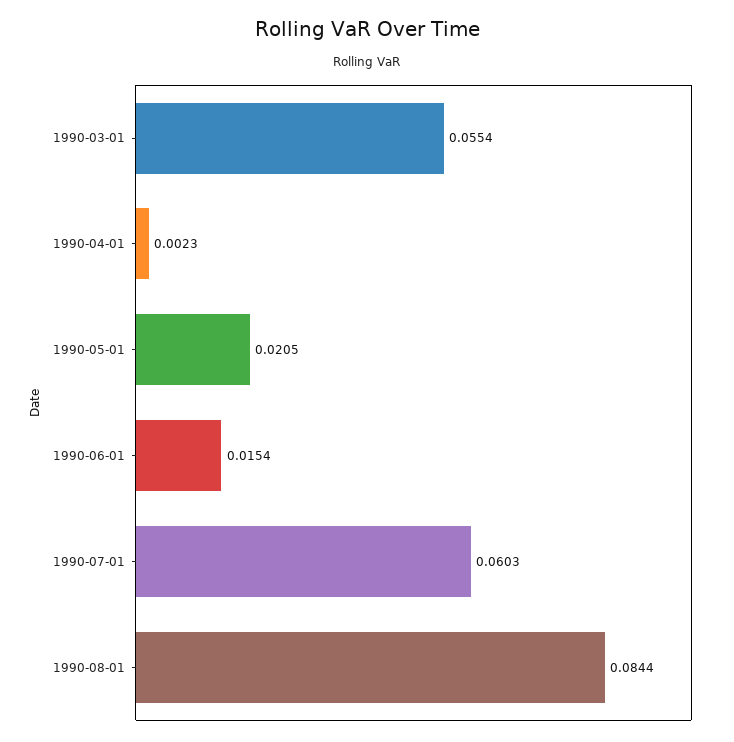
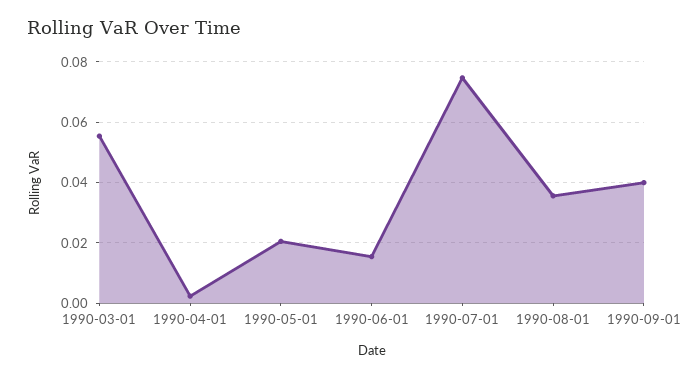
1990-07-01: 0.0603 -> 0.074
1990-08-01: 0.0844 -> 0.036
1990-09-01: none -> 0.04

